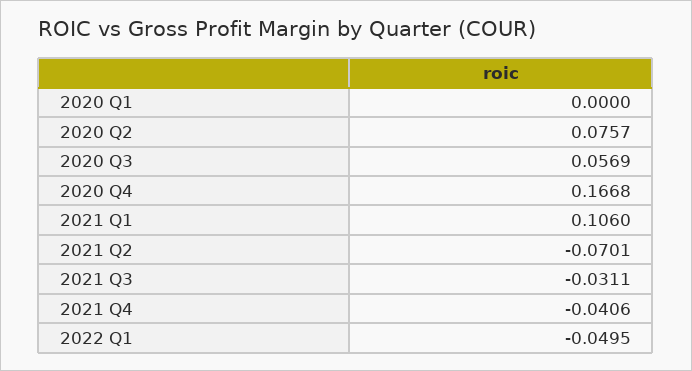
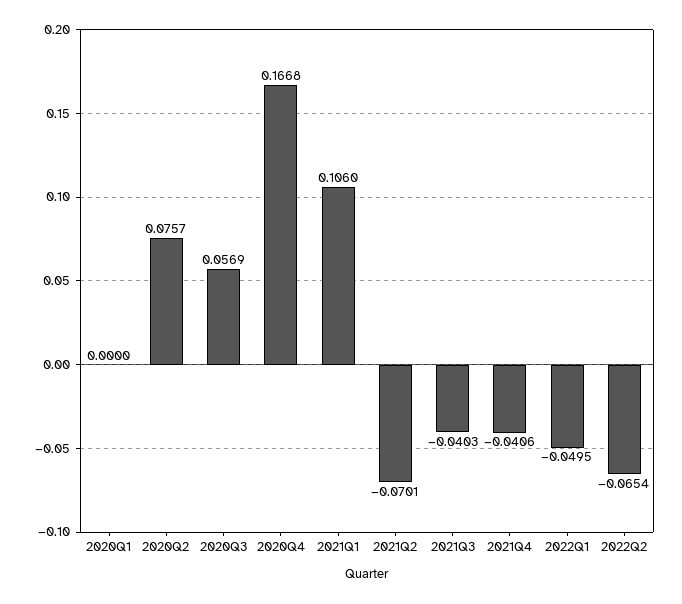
2021 Q3: -0.0311 -> -0.0403
2022Q2: none -> -0.0654

